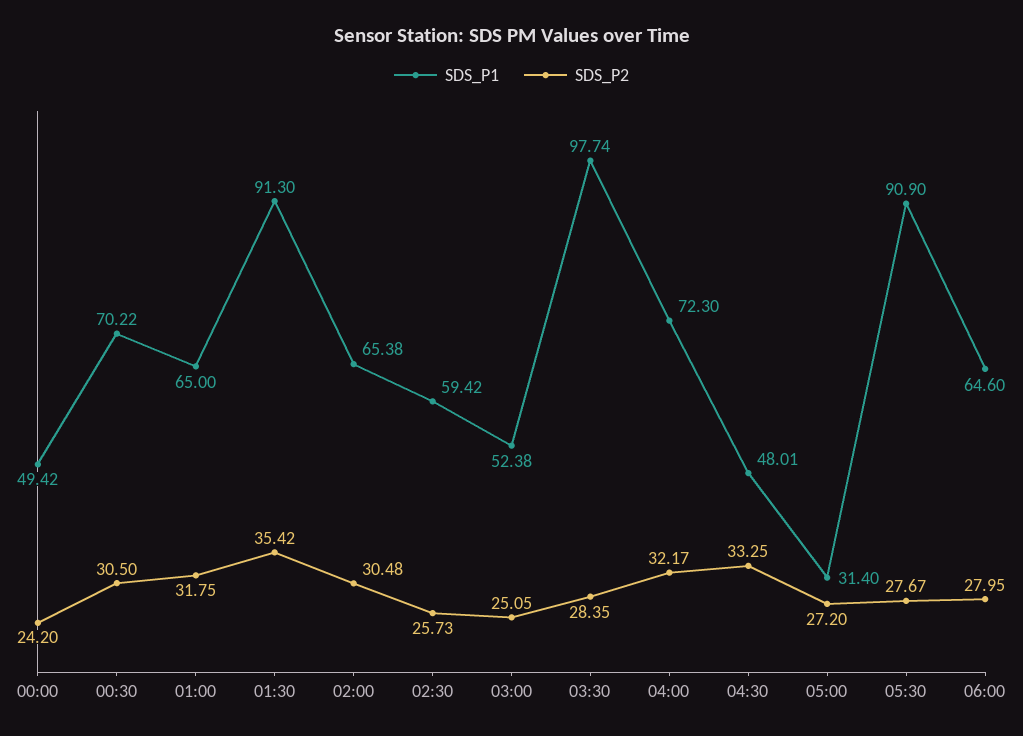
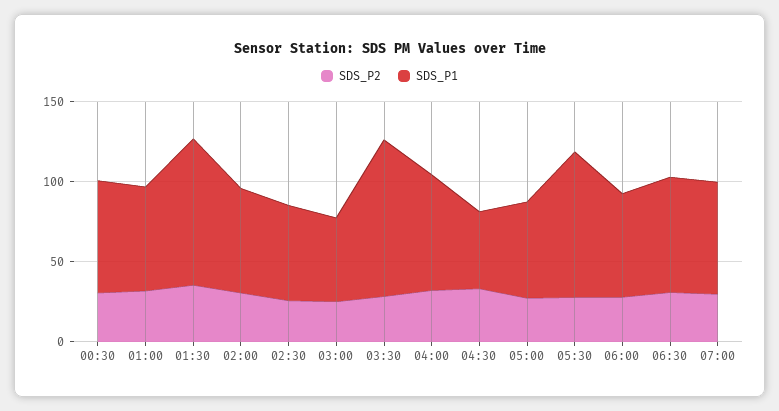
SDS_P1, 00:00: 49.42 -> none
SDS_P2, 00:00: 24.2 -> none
SDS_P1, 05:00: 31.4 -> 60
SDS_P2, 06:30: none -> 30
SDS_P1, 06:30: none -> 70
SDS_P2, 07:00: none -> 30
SDS_P1, 07:00: none -> 70

